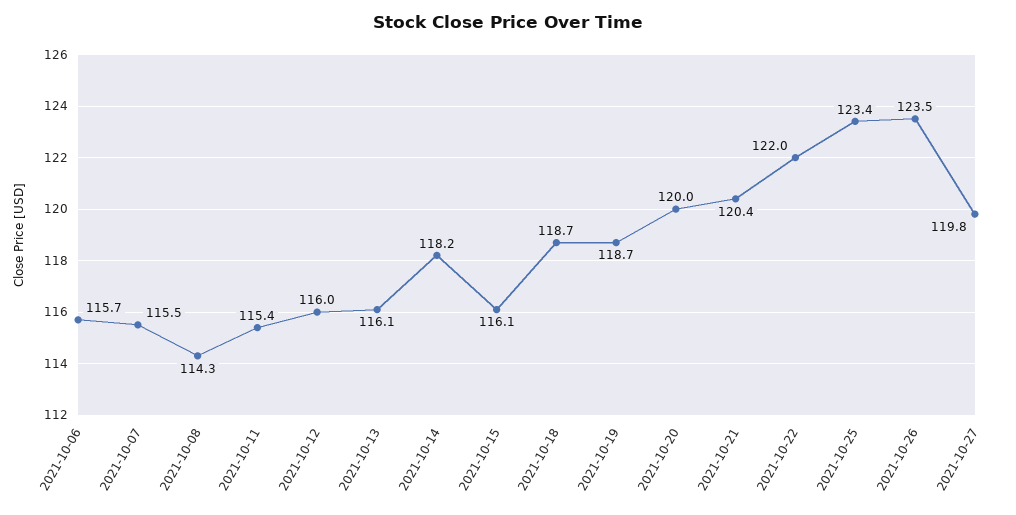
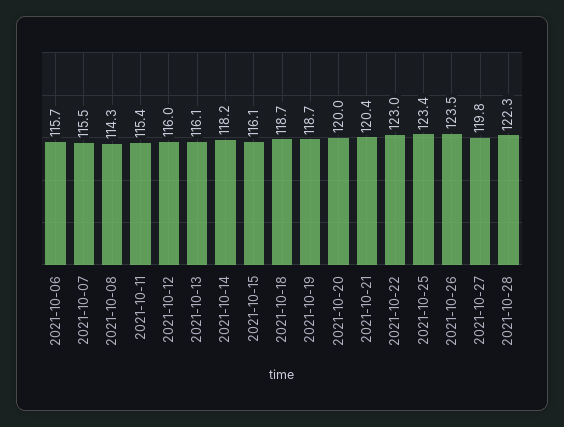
2021-10-22: 122 -> 123
2021-10-28: none -> 122.3

